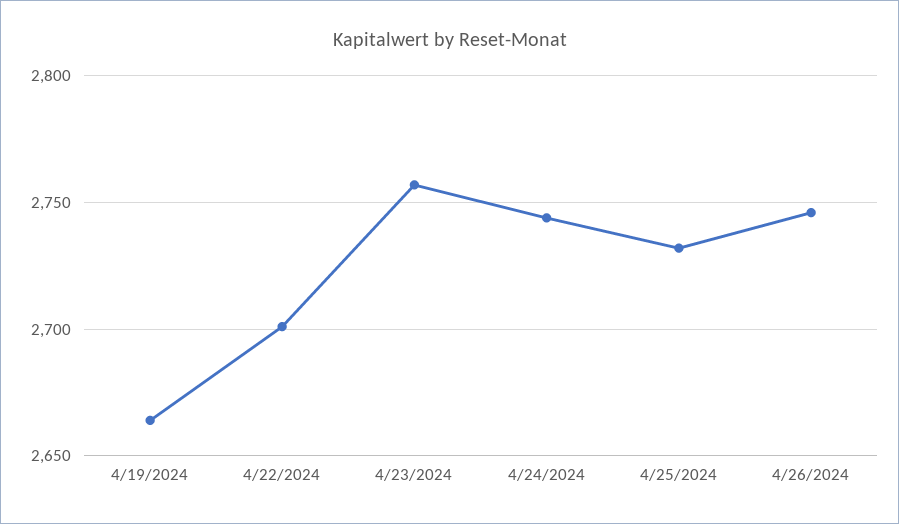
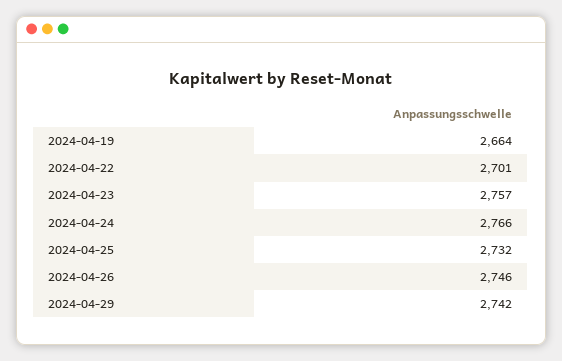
4/24/2024: 2745 -> 2766
2024-04-29: none -> 2742

